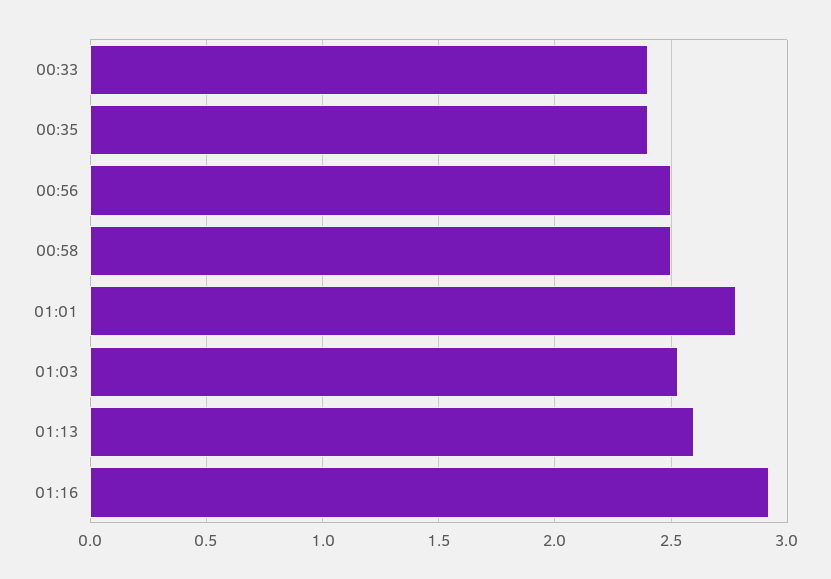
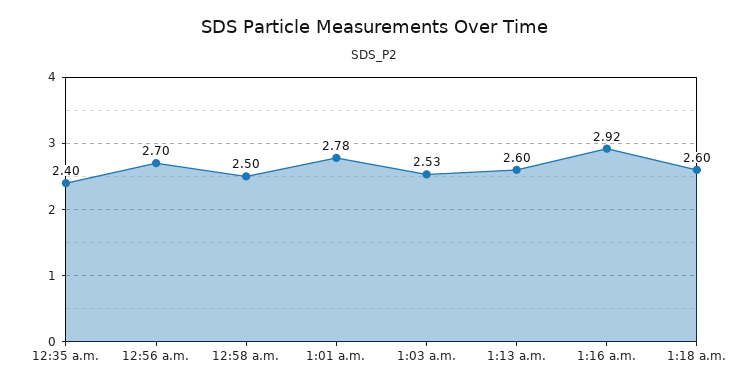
00:33: 2.4 -> none
00:56: 2.5 -> 2.7
1:18 a.m.: none -> 2.6

